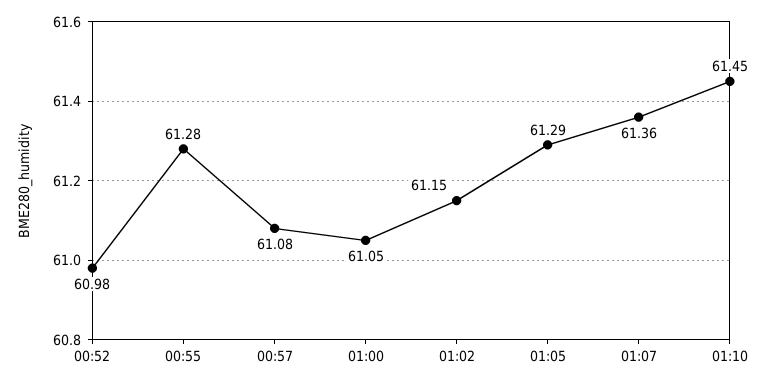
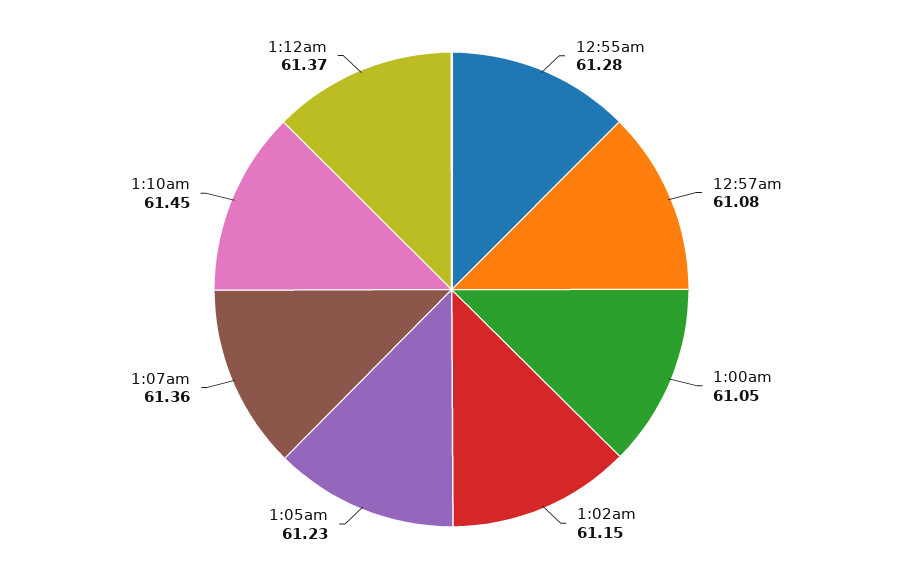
00:52: 60.98 -> none
01:05: 61.29 -> 61.23
1:12am: none -> 61.37

